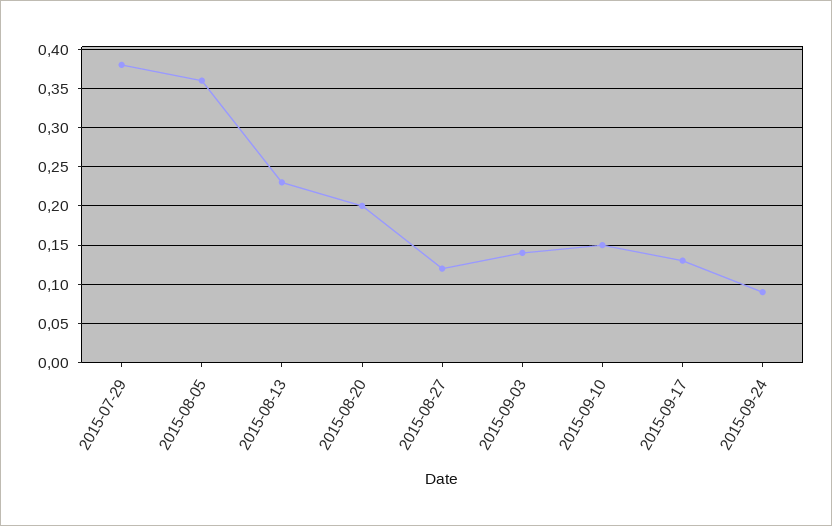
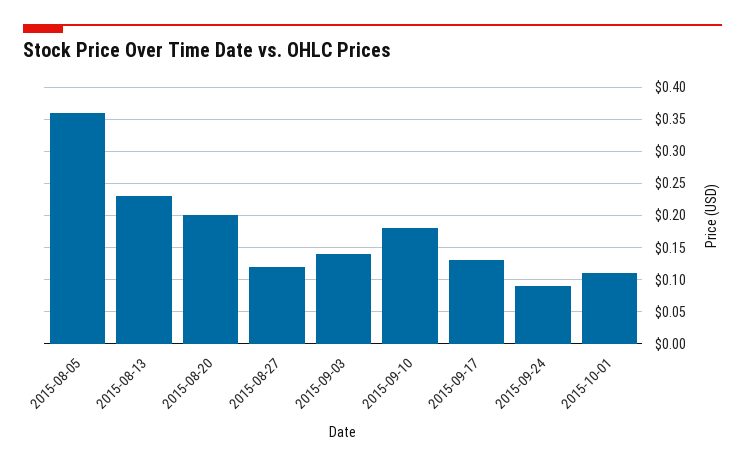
2015-07-29: 0.38 -> none
2015-09-10: 0.15 -> 0.18
2015-10-01: none -> 0.11

